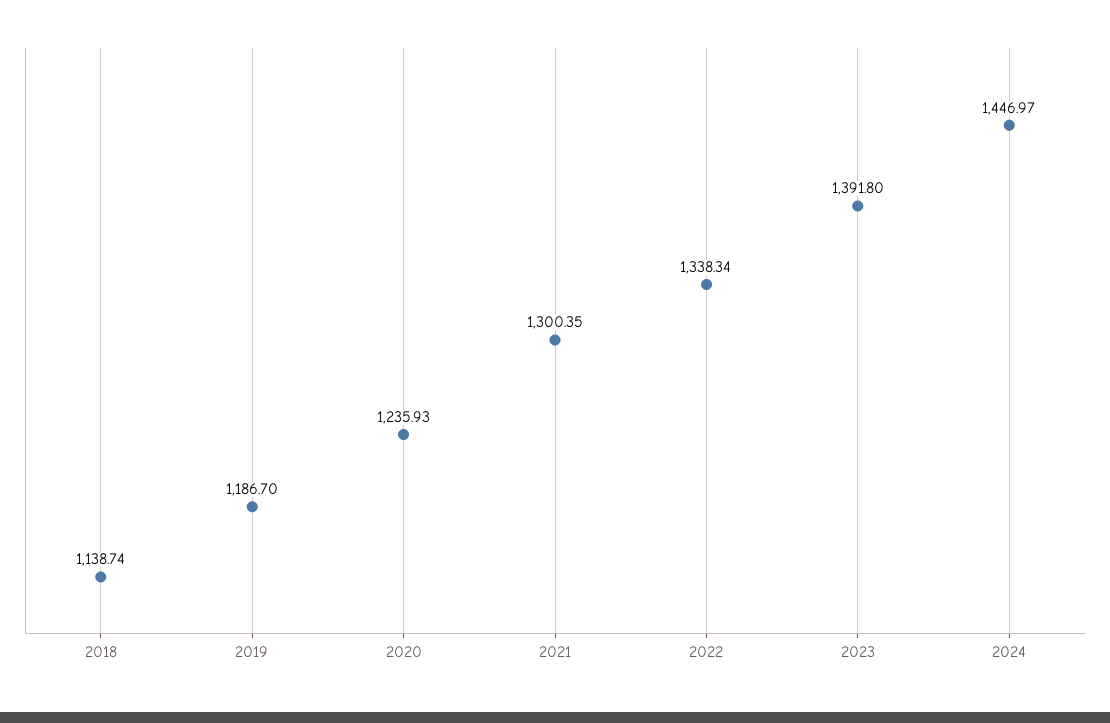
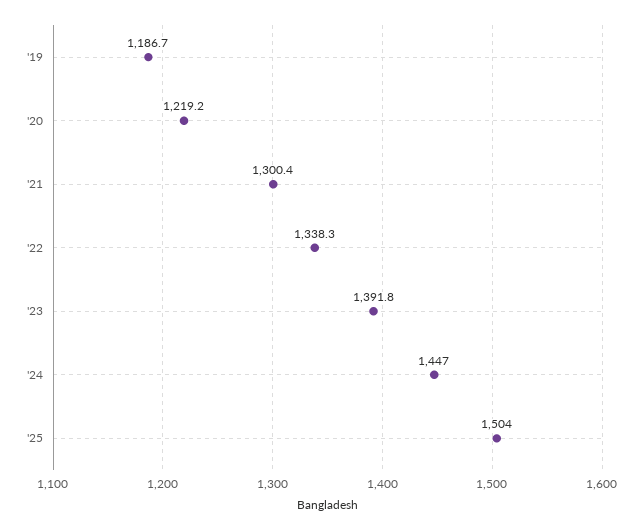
2018: 1138.74 -> none
2020: 1235.93 -> 1219.2
'25: none -> 1504

